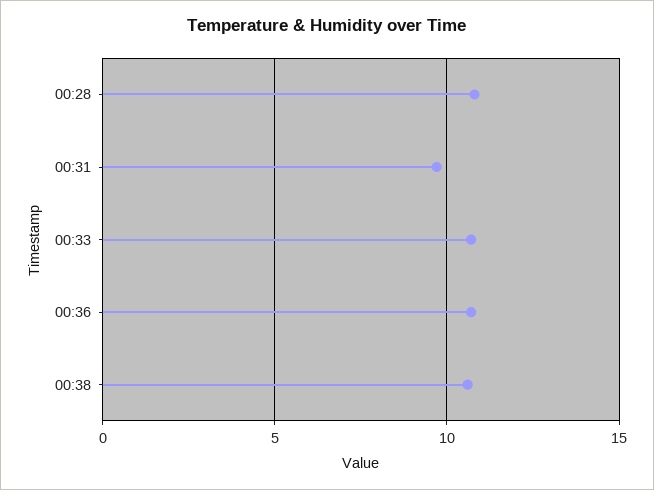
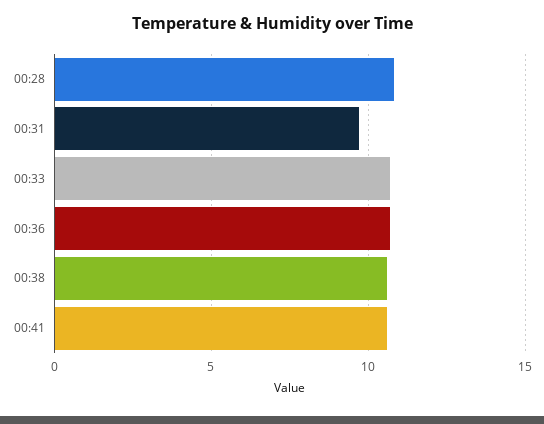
00:41: none -> 10.5

